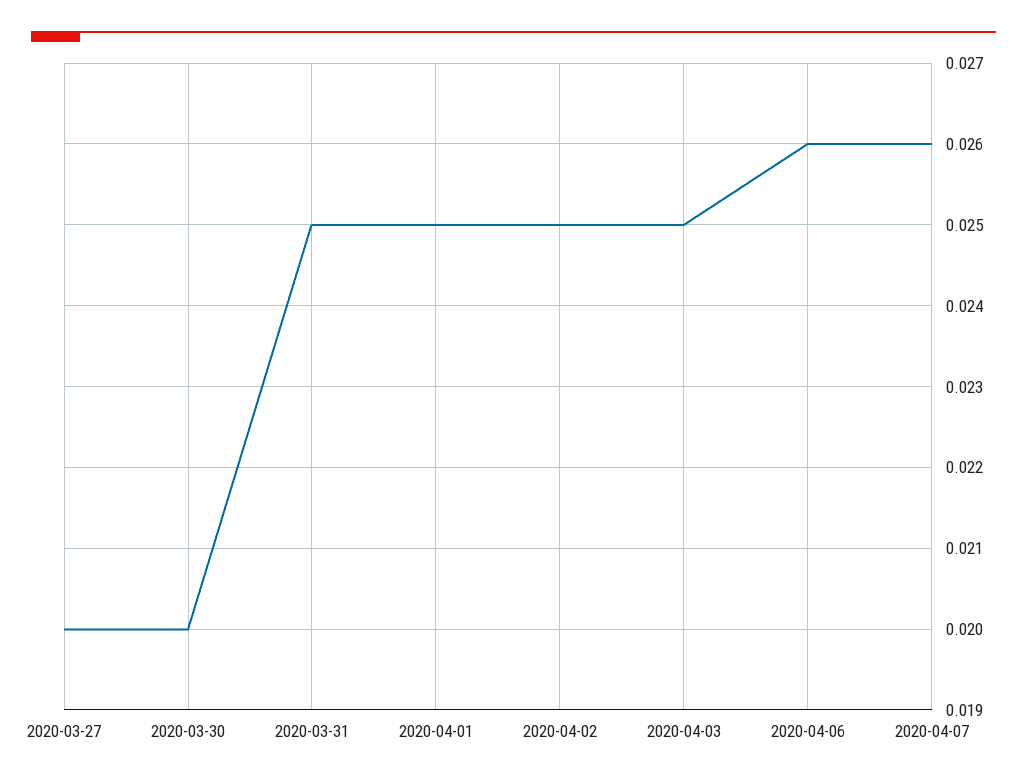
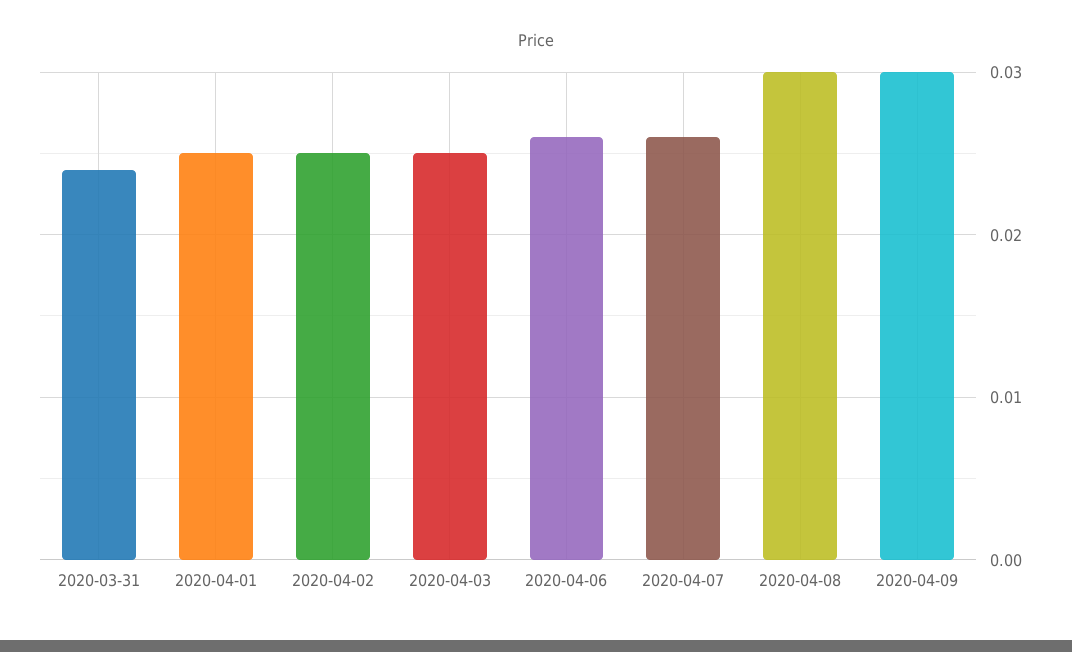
2020-03-27: 0.02 -> none
2020-03-30: 0.02 -> none
2020-03-31: 0.025 -> 0.024
2020-04-08: none -> 0.03
2020-04-09: none -> 0.03

